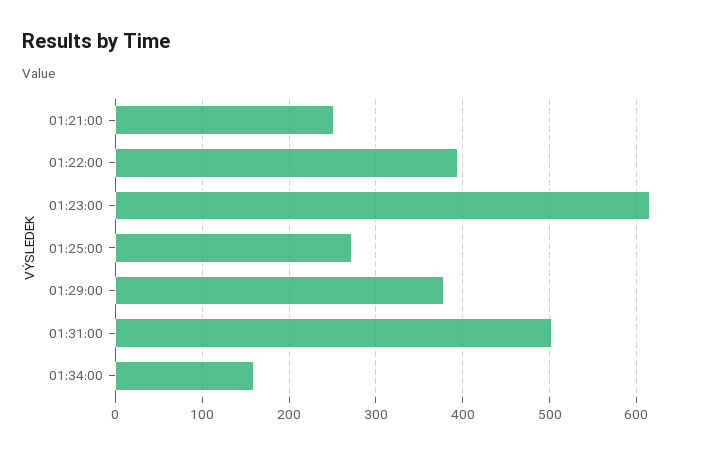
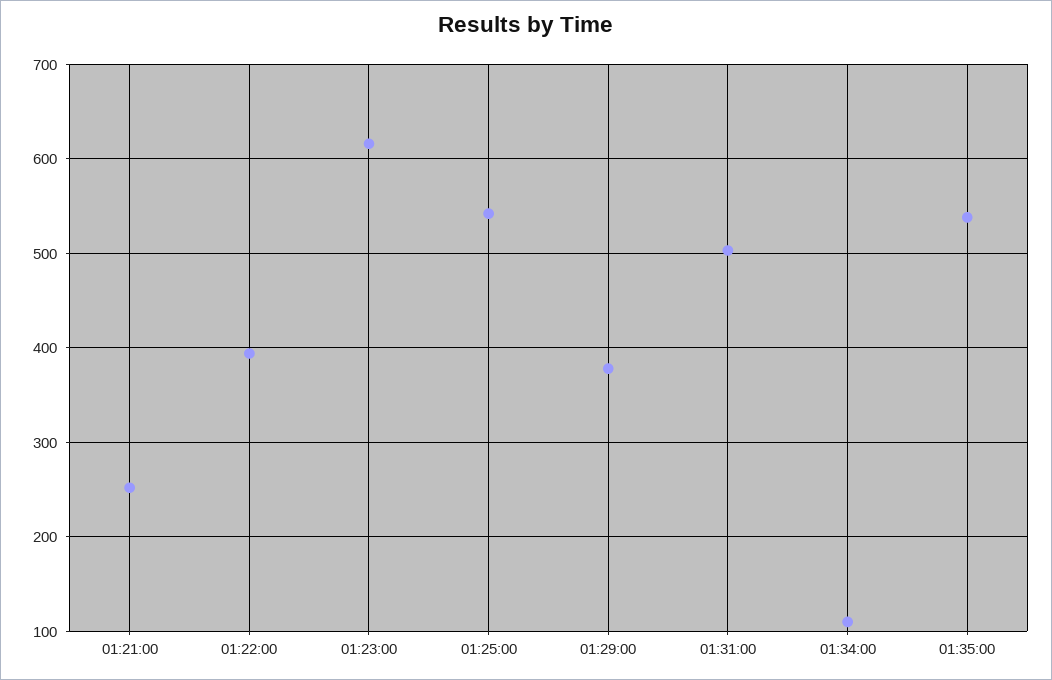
01:25:00: 270 -> 540
01:34:00: 160 -> 110
01:35:00: none -> 540

